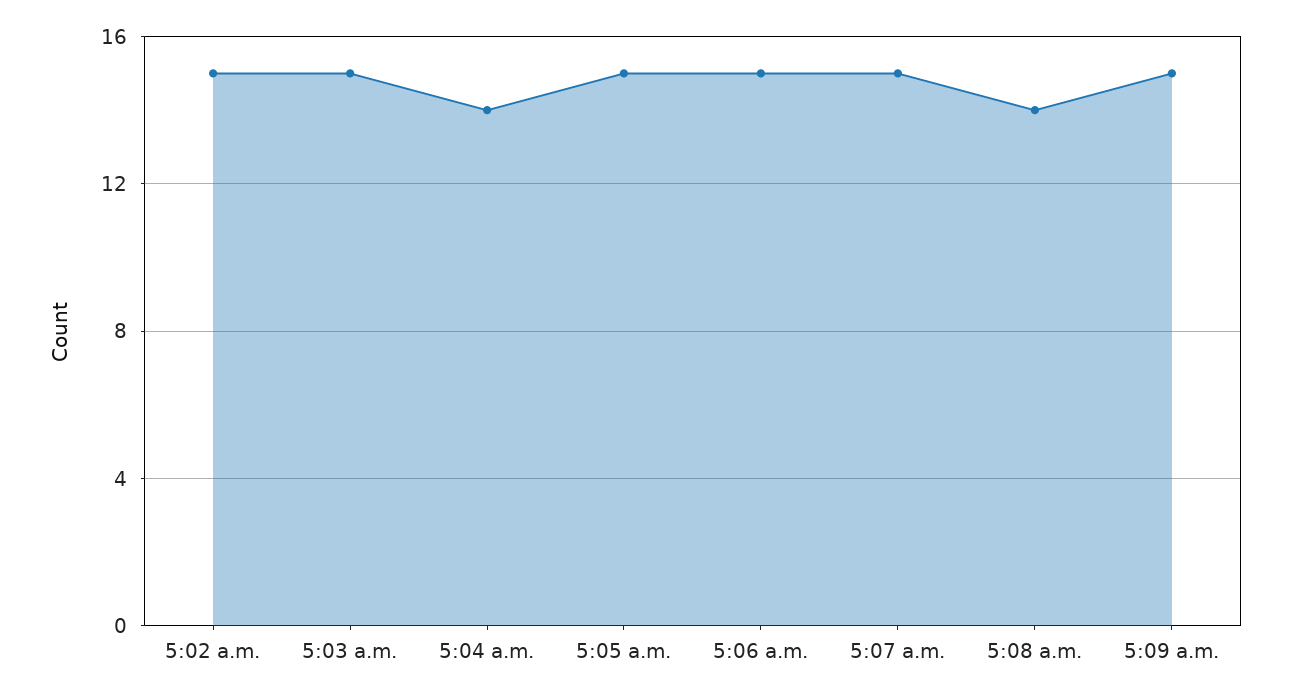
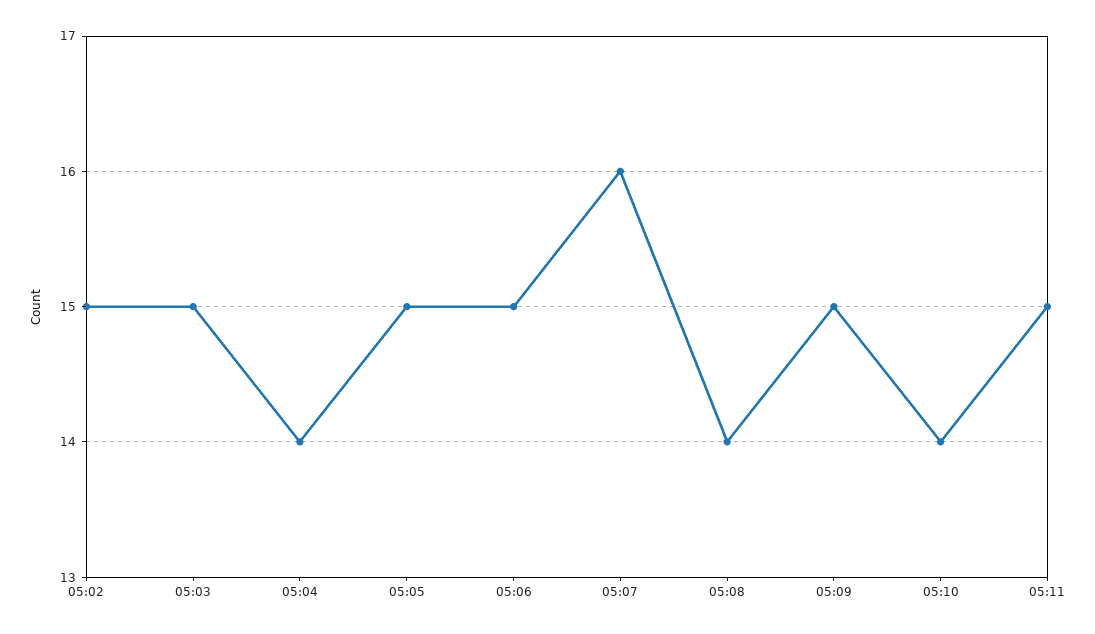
5:07 a.m.: 15 -> 16
05:10: none -> 14
05:11: none -> 15

